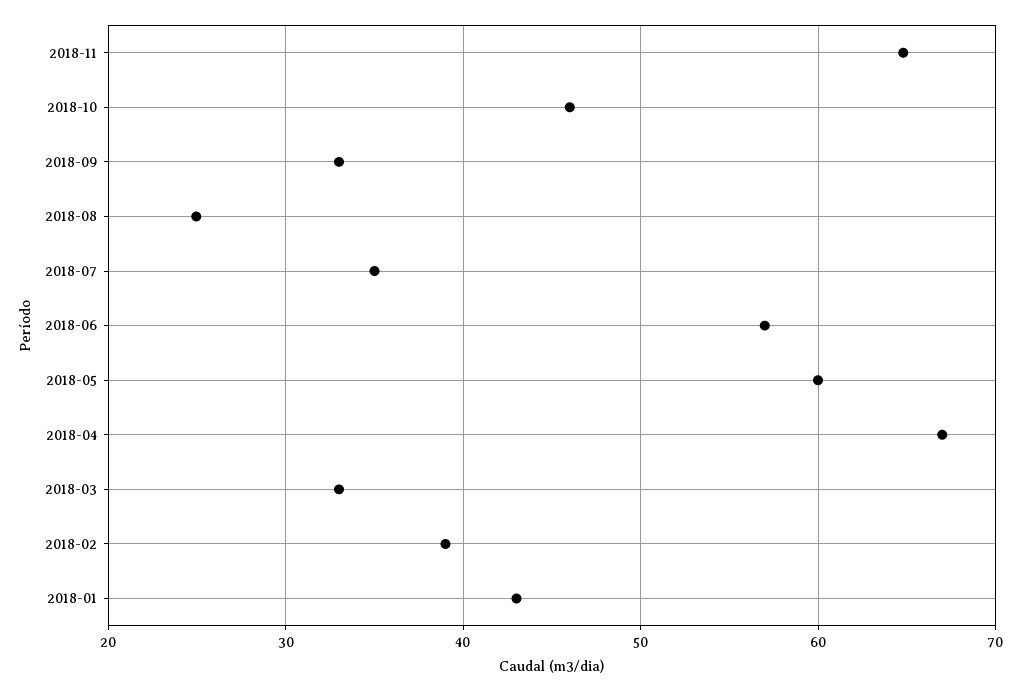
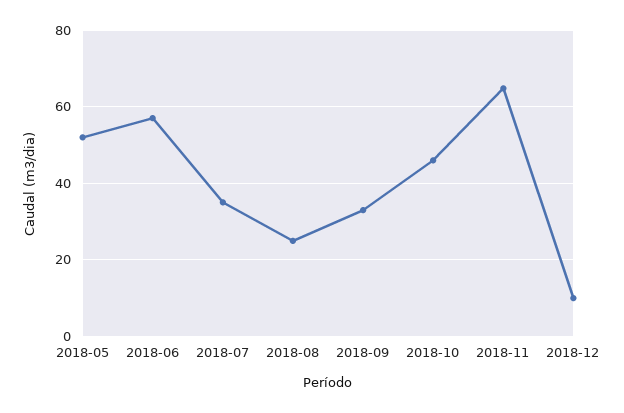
2018-05: 60 -> 52
2018-04: 67 -> none
2018-03: 33 -> none
2018-02: 39 -> none
2018-01: 43 -> none
2018-12: none -> 10

